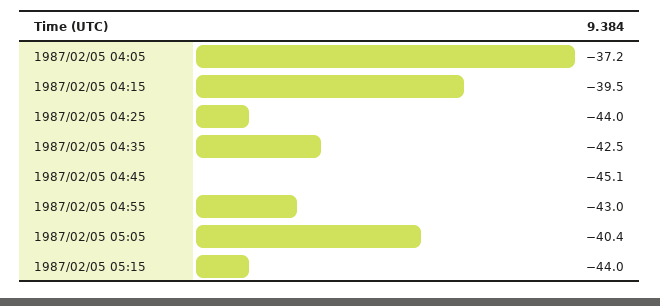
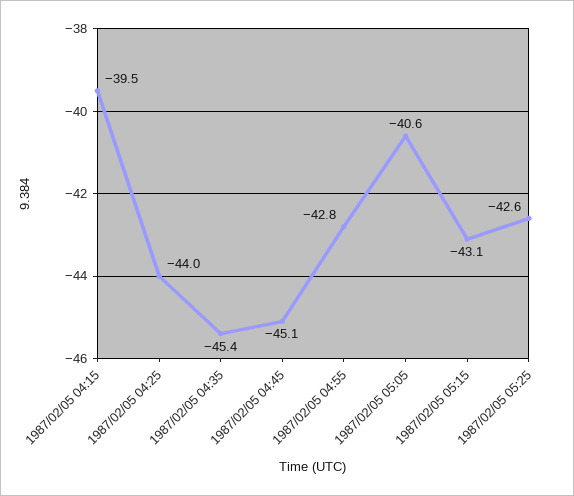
1987/02/05 04:05: -37.2 -> none
1987/02/05 04:35: -42.5 -> -45.4
1987/02/05 04:55: -43 -> -42.8
1987/02/05 05:05: -40.4 -> -40.6
1987/02/05 05:15: -44 -> -43.1
1987/02/05 05:25: none -> -42.6

